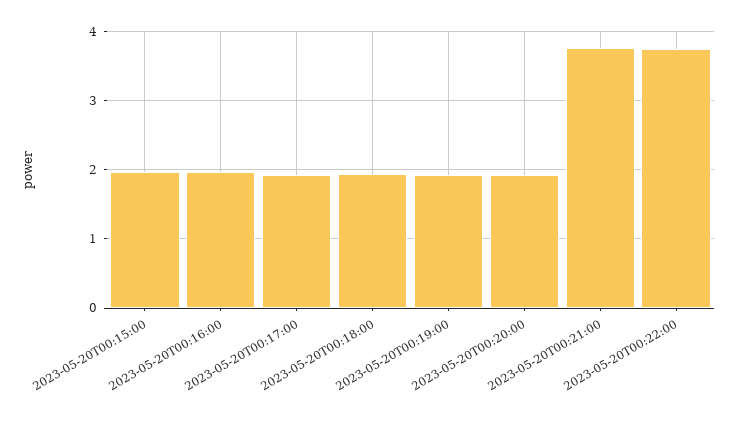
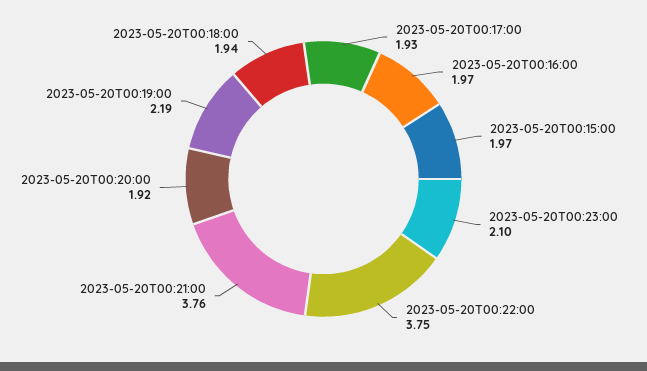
2023-05-20T00:19:00: 1.9 -> 2.19
2023-05-20T00:23:00: none -> 2.1

